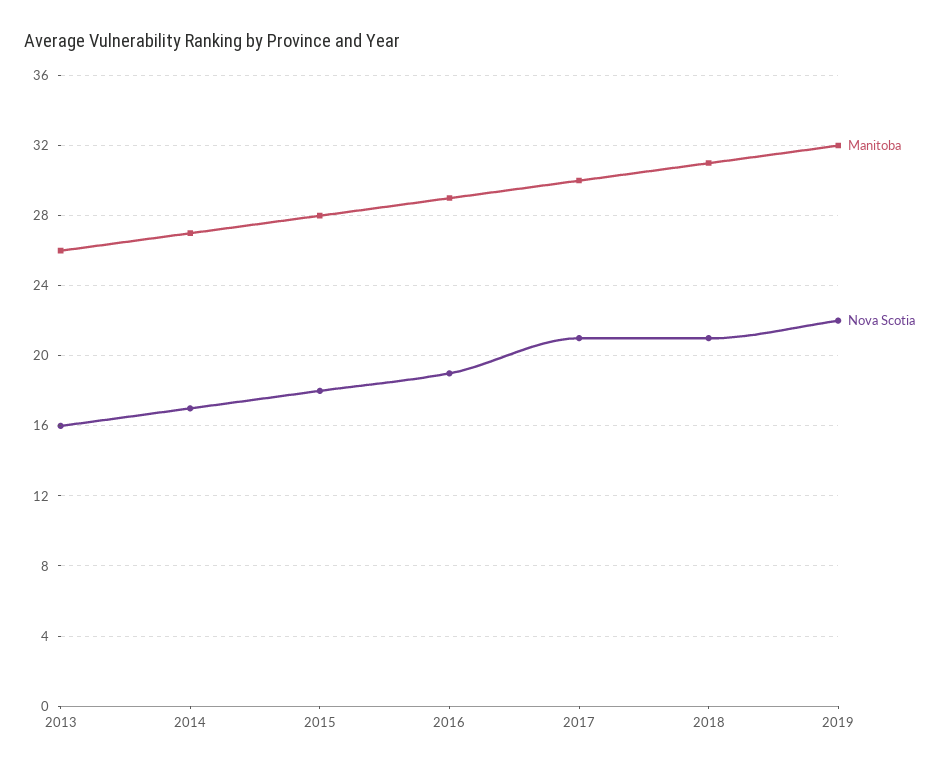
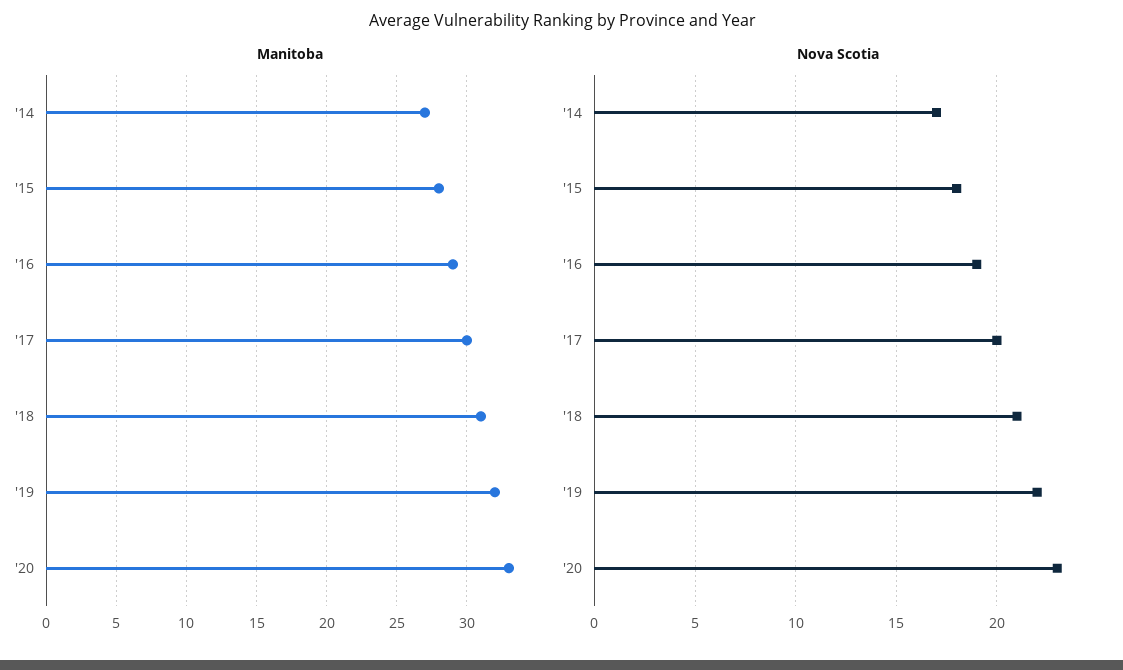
Manitoba, 2013: 26 -> none
Nova Scotia, 2013: 16 -> none
Nova Scotia, 2017: 21 -> 20
Manitoba, '20: none -> 33
Nova Scotia, '20: none -> 23

